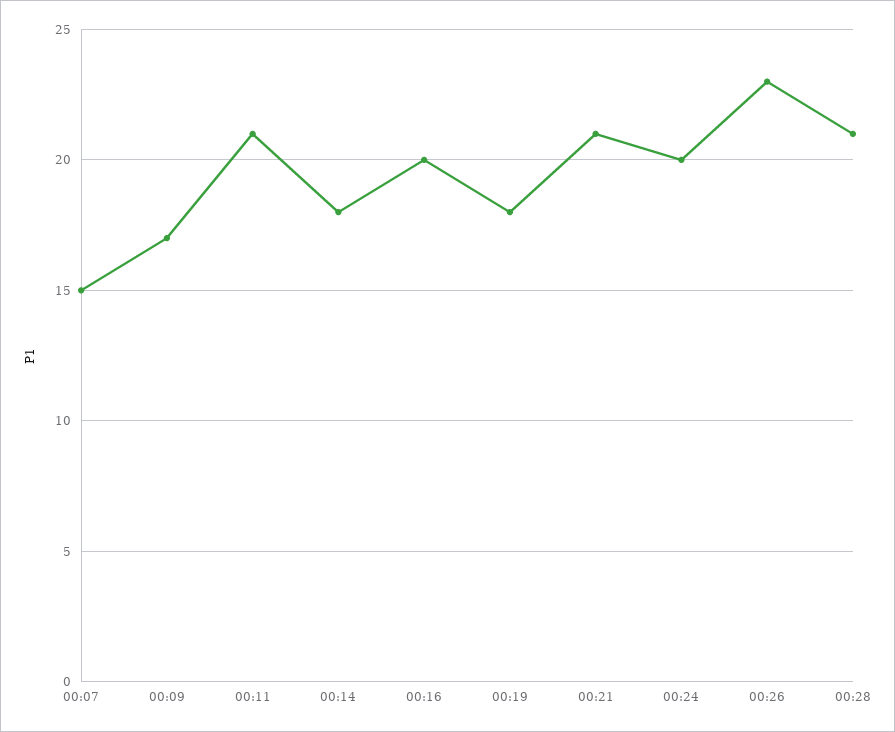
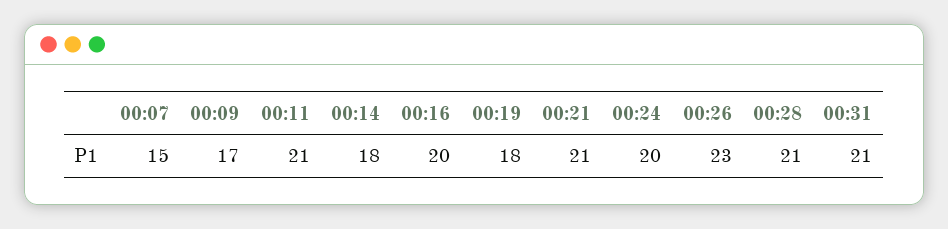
00:31: none -> 21

